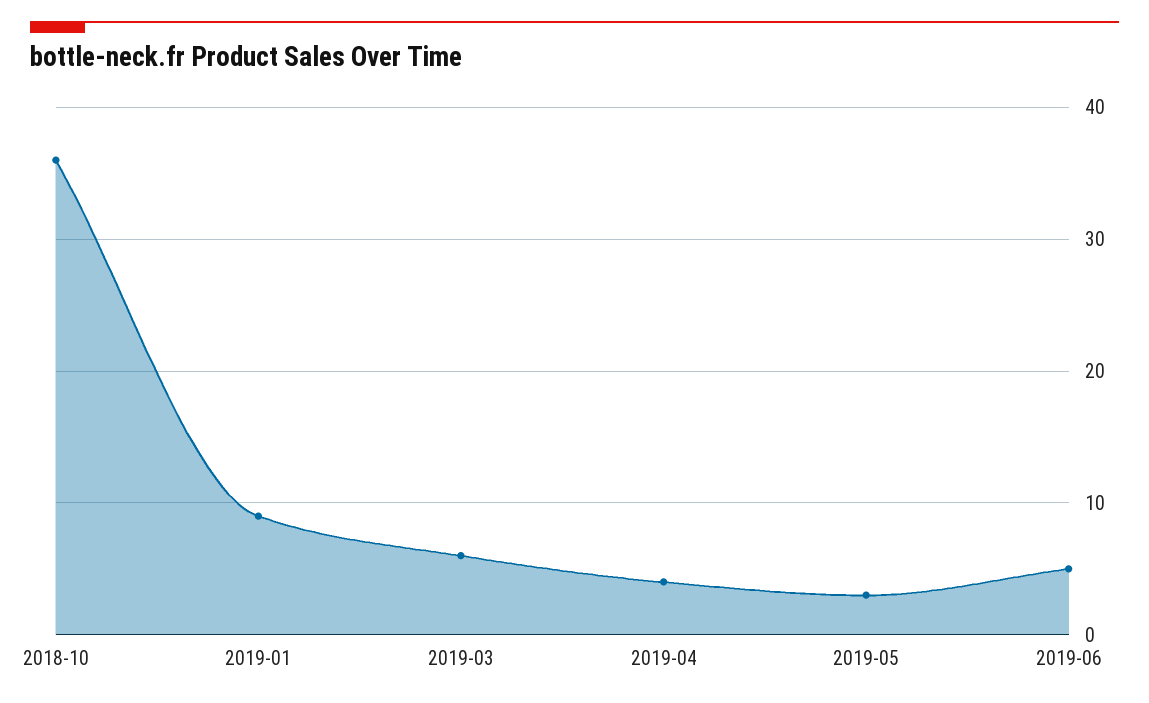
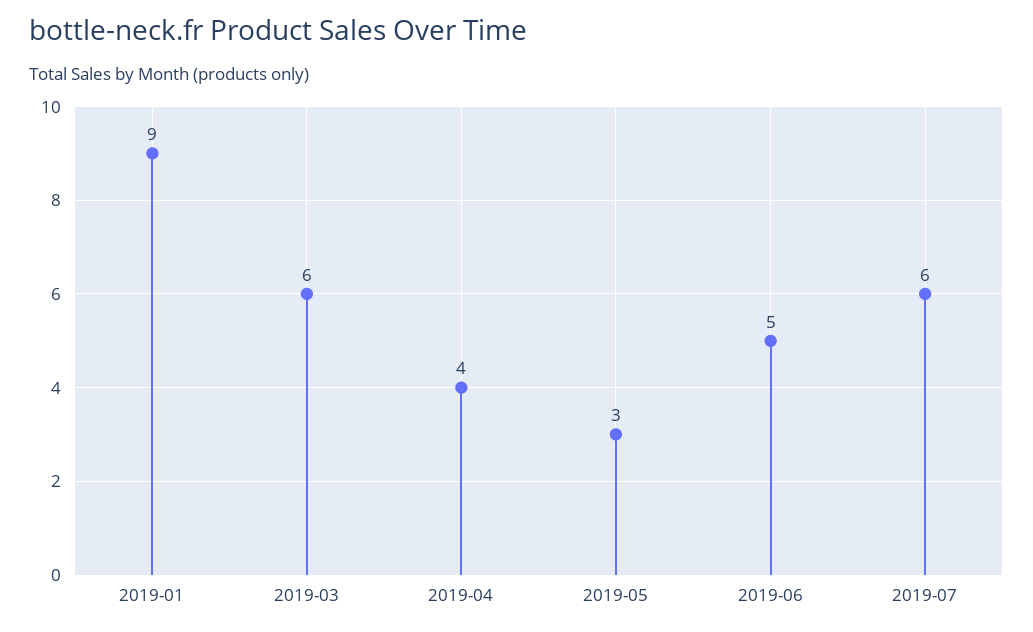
2018-10: 36 -> none
2019-07: none -> 6

